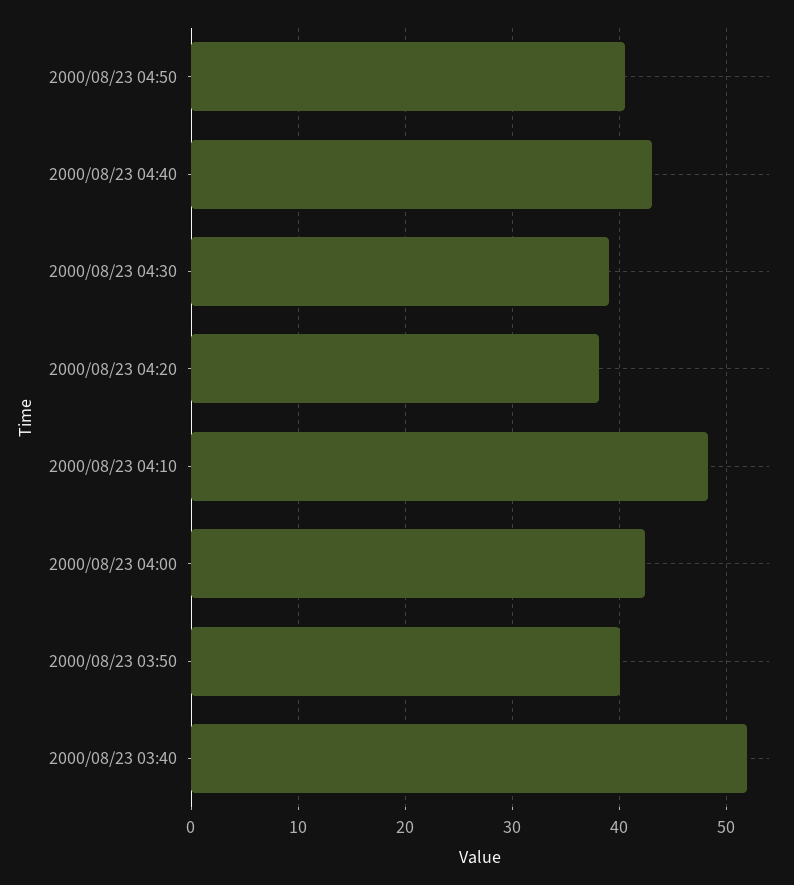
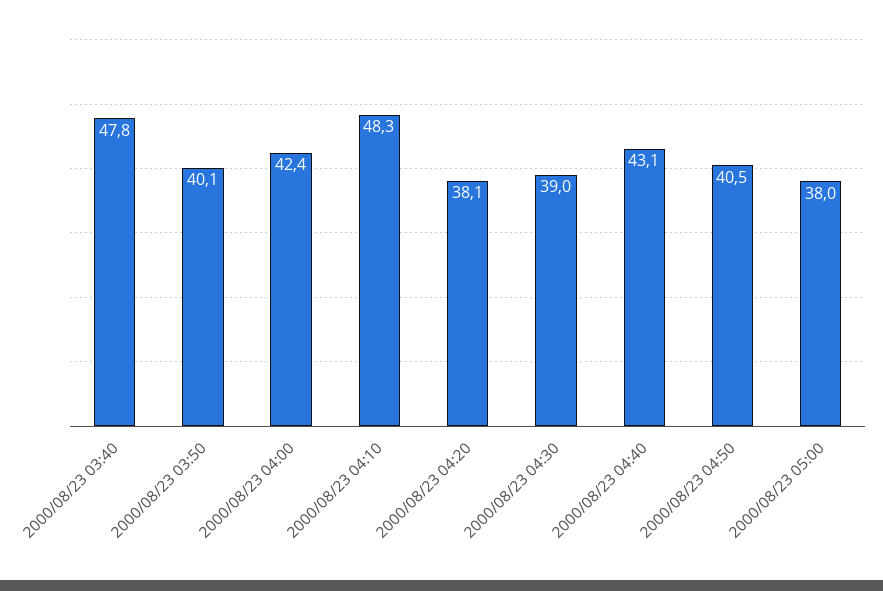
2000/08/23 03:40: 52 -> 47.8
2000/08/23 05:00: none -> 38

